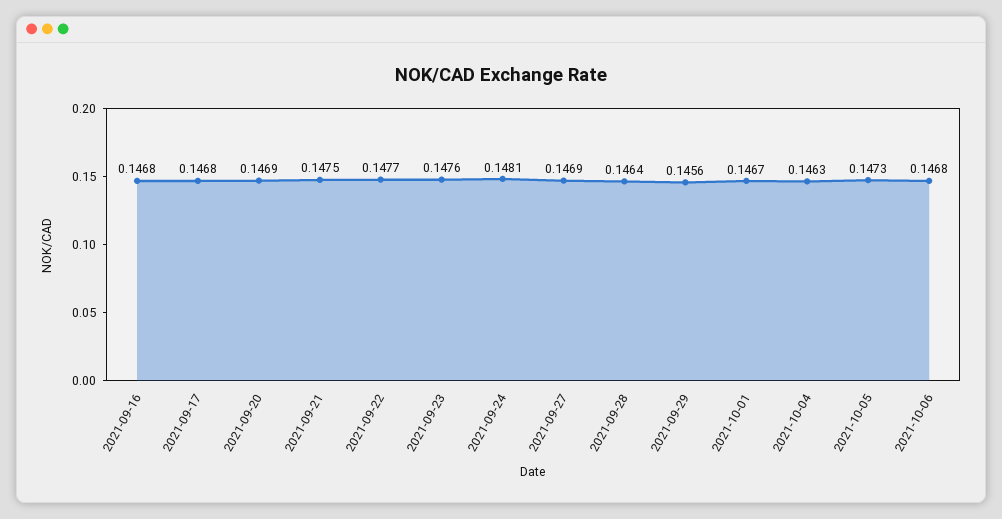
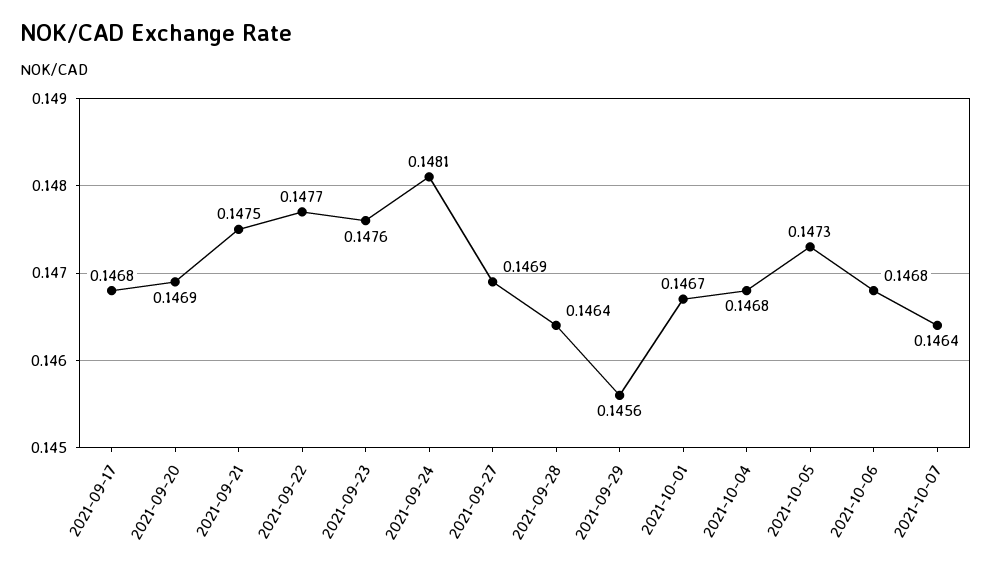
2021-09-16: 0.1468 -> none
2021-10-04: 0.1463 -> 0.1468
2021-10-07: none -> 0.1464

